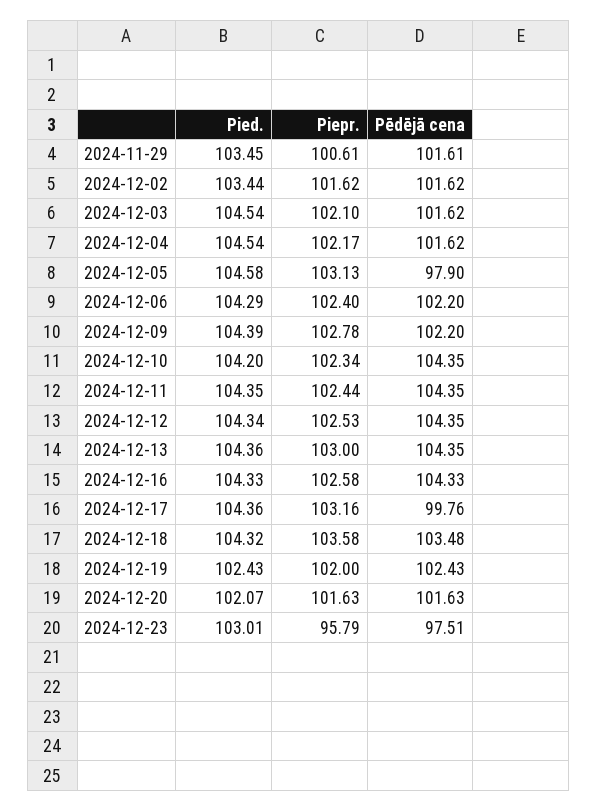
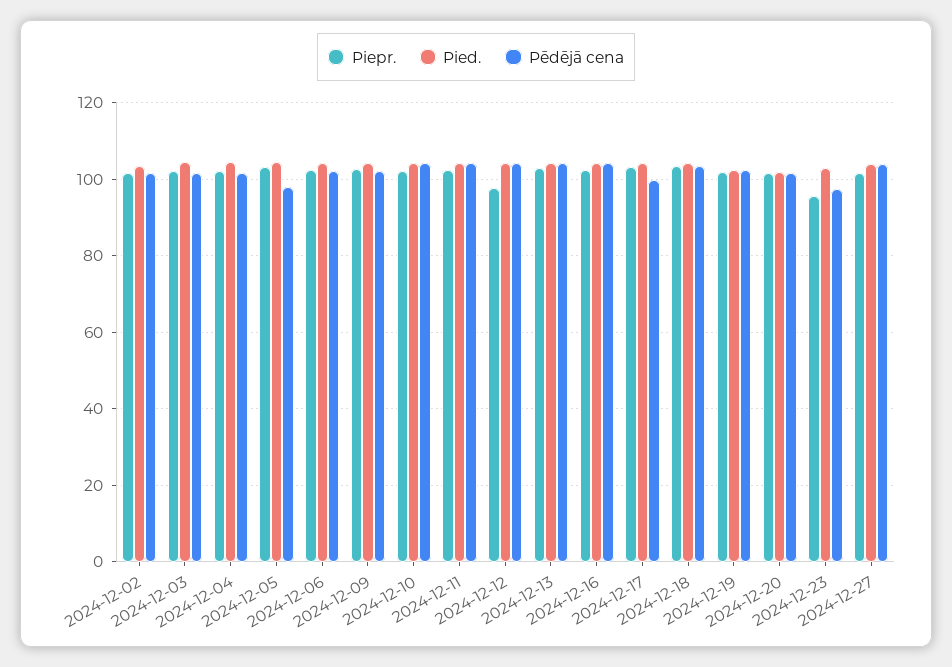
Pied., 2024-11-29: 103.45 -> none
Piepr., 2024-11-29: 100.61 -> none
Pēdējā cena, 2024-11-29: 101.61 -> none
Piepr., 2024-12-12: 102.53 -> 98
Piepr., 2024-12-27: none -> 102
Pied., 2024-12-27: none -> 104
Pēdējā cena, 2024-12-27: none -> 104

